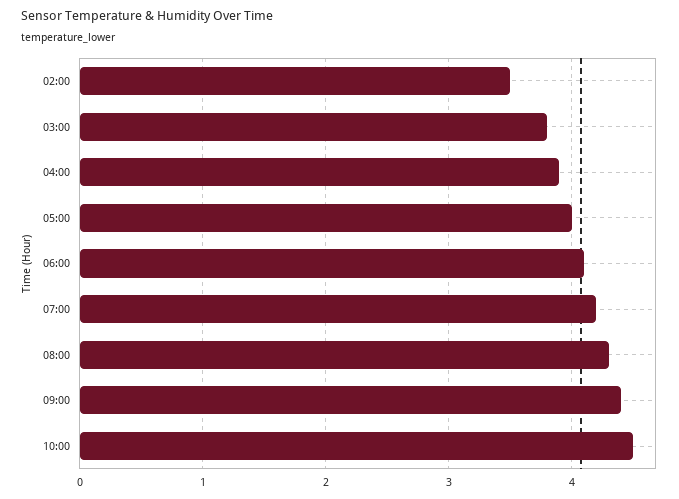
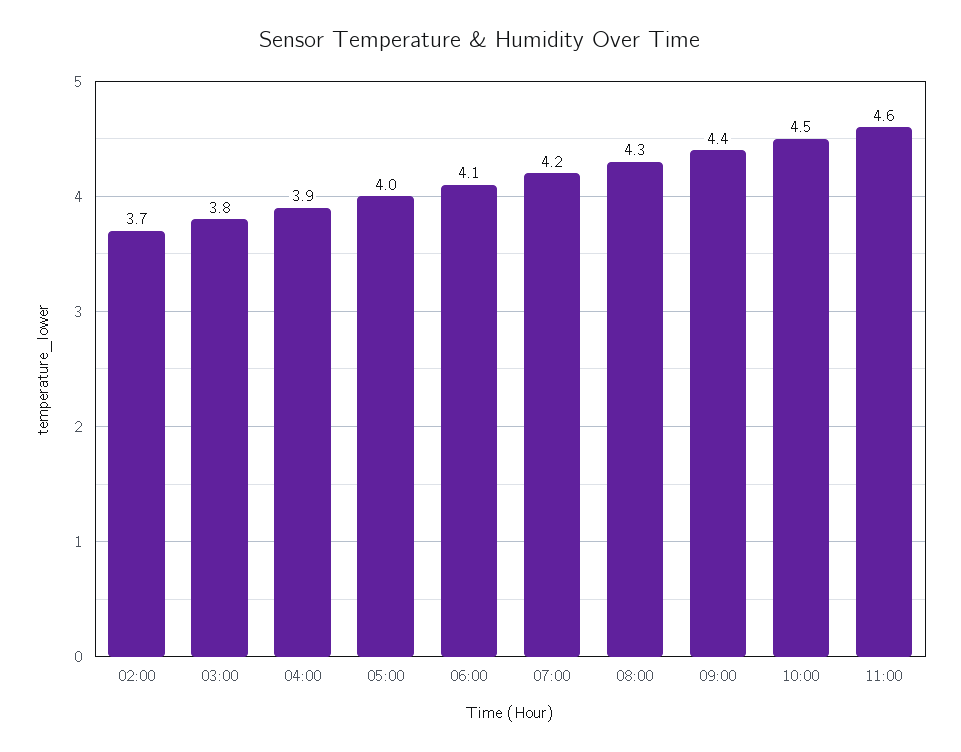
02:00: 3.5 -> 3.7
11:00: none -> 4.6

